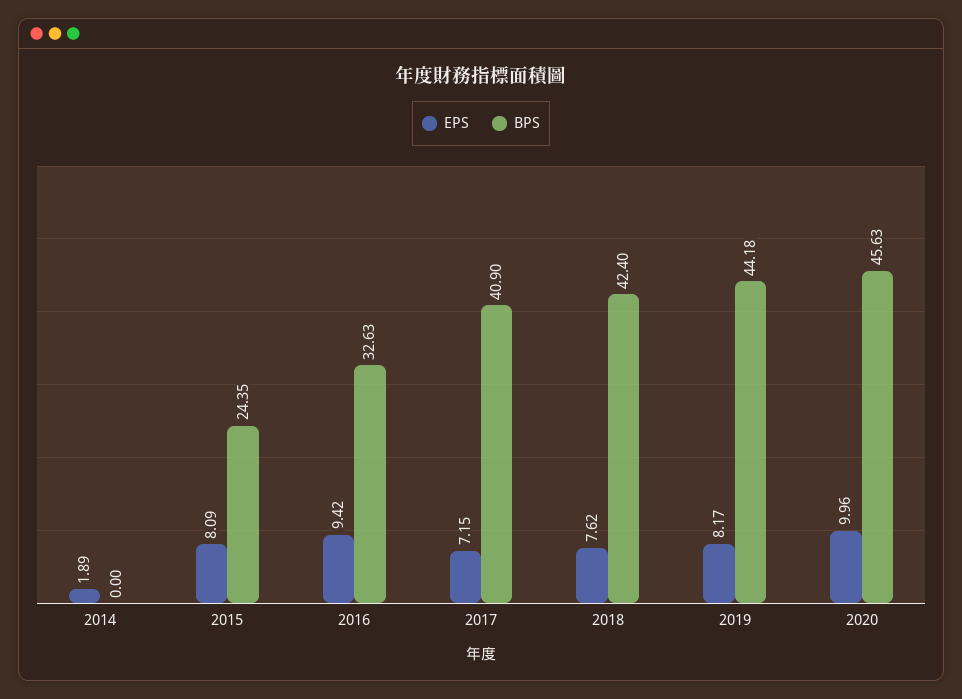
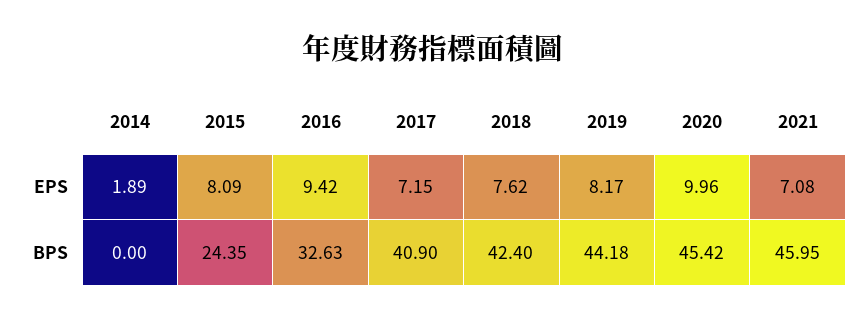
BPS, 2020: 45.63 -> 45.42
EPS, 2021: none -> 7.08
BPS, 2021: none -> 45.95

